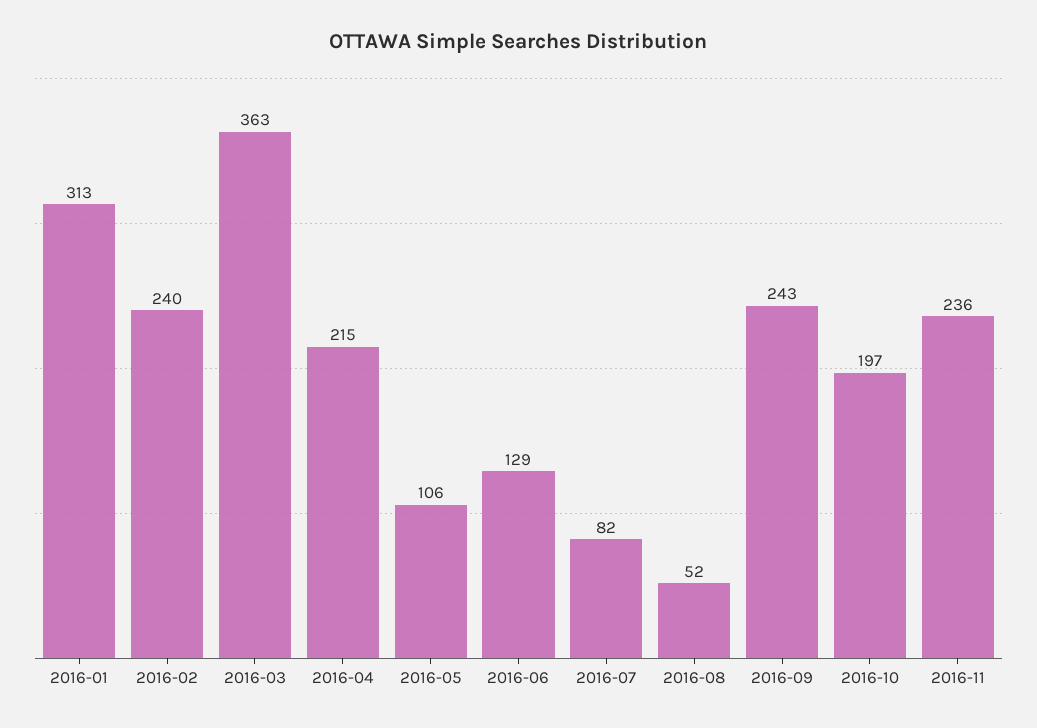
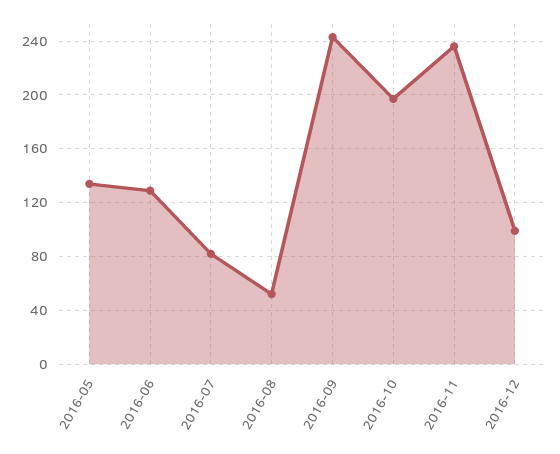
2016-01: 313 -> none
2016-02: 240 -> none
2016-03: 363 -> none
2016-04: 215 -> none
2016-05: 106 -> 135
2016-12: none -> 100

